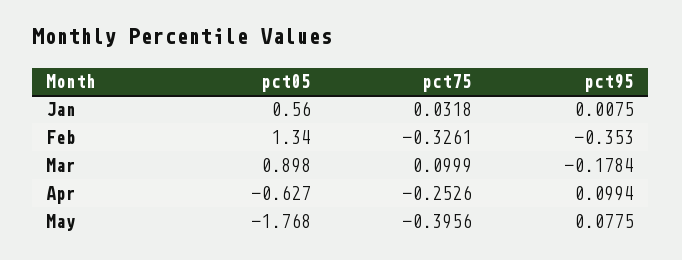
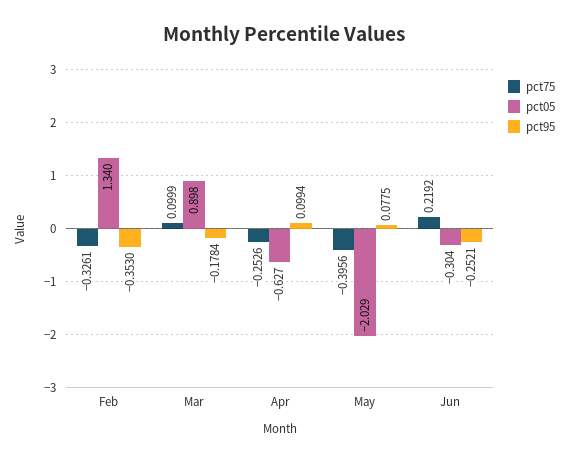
pct05, Jan: 0.56 -> none
pct75, Jan: 0.0318 -> none
pct95, Jan: 0.0075 -> none
pct05, May: -1.768 -> -2.029
pct75, Jun: none -> 0.2192
pct05, Jun: none -> -0.304
pct95, Jun: none -> -0.2521

